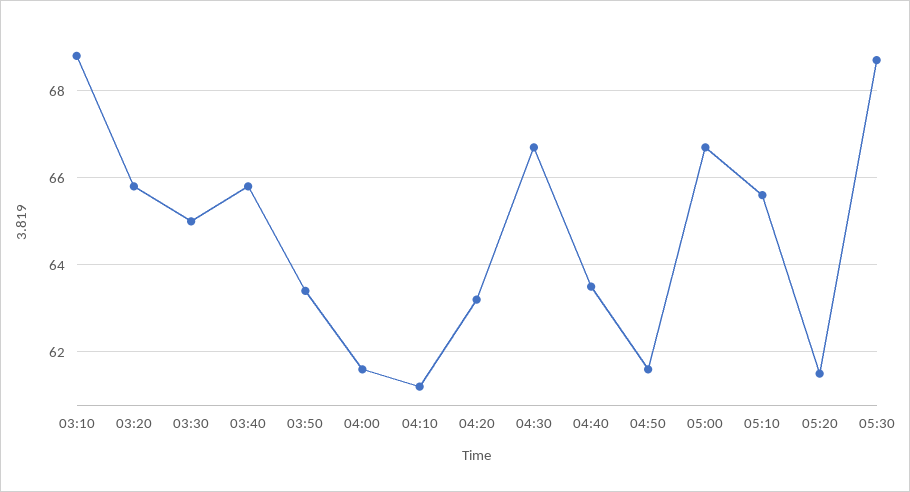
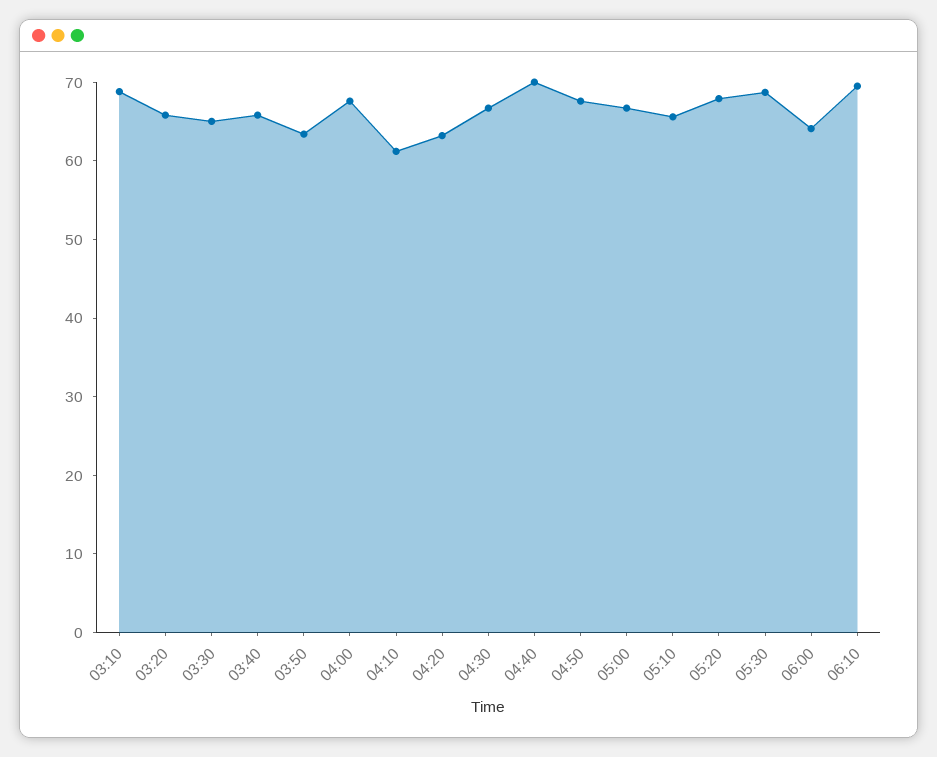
04:00: 61.5 -> 68
04:40: 63.5 -> 70
04:50: 61.5 -> 68
05:20: 61.5 -> 68
06:00: none -> 64
06:10: none -> 70

